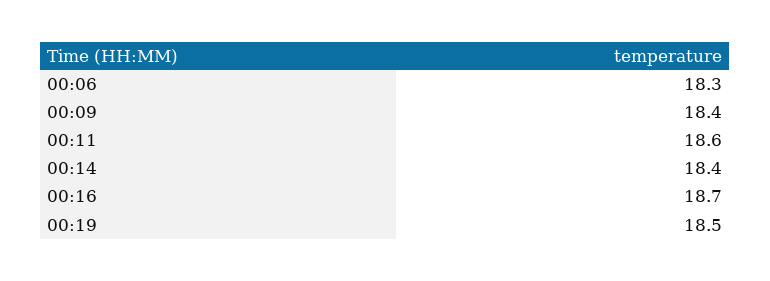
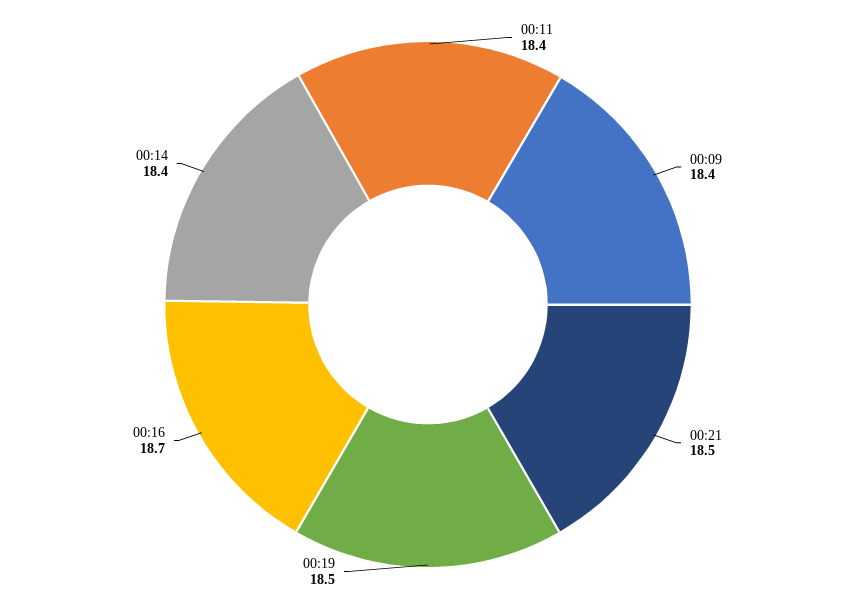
00:06: 18.3 -> none
00:11: 18.6 -> 18.4
00:21: none -> 18.5

